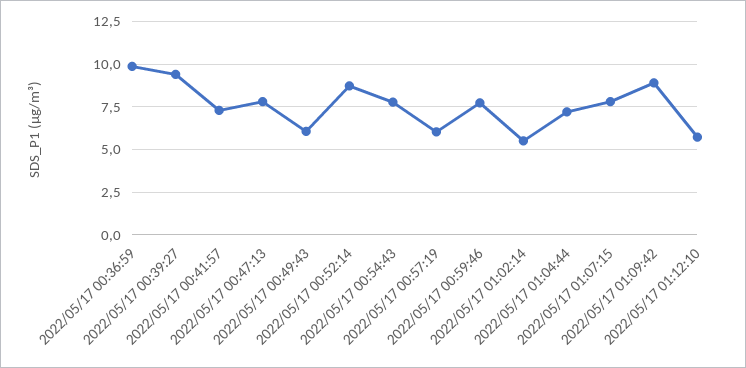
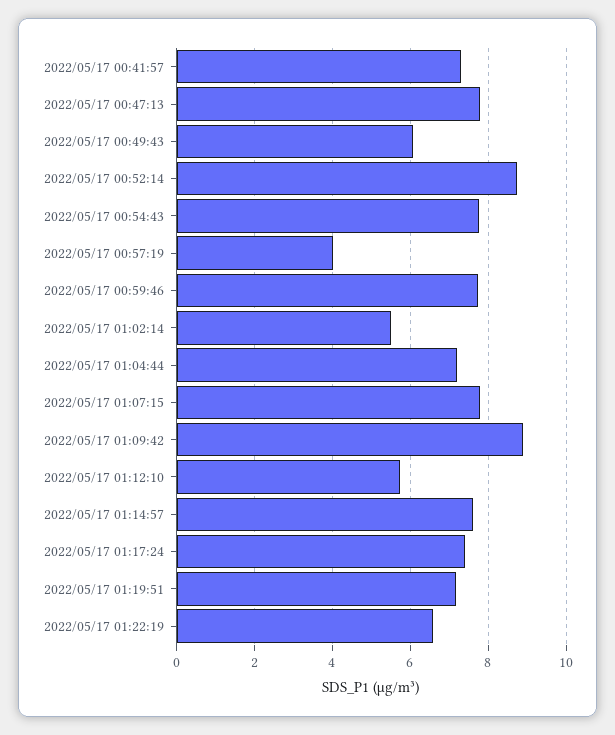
2022/05/17 00:36:59: 10 -> none
2022/05/17 00:39:27: 9.5 -> none
2022/05/17 00:57:19: 6 -> 4
2022/05/17 01:14:57: none -> 7.6
2022/05/17 01:17:24: none -> 7.4
2022/05/17 01:19:51: none -> 7.2
2022/05/17 01:22:19: none -> 6.6

